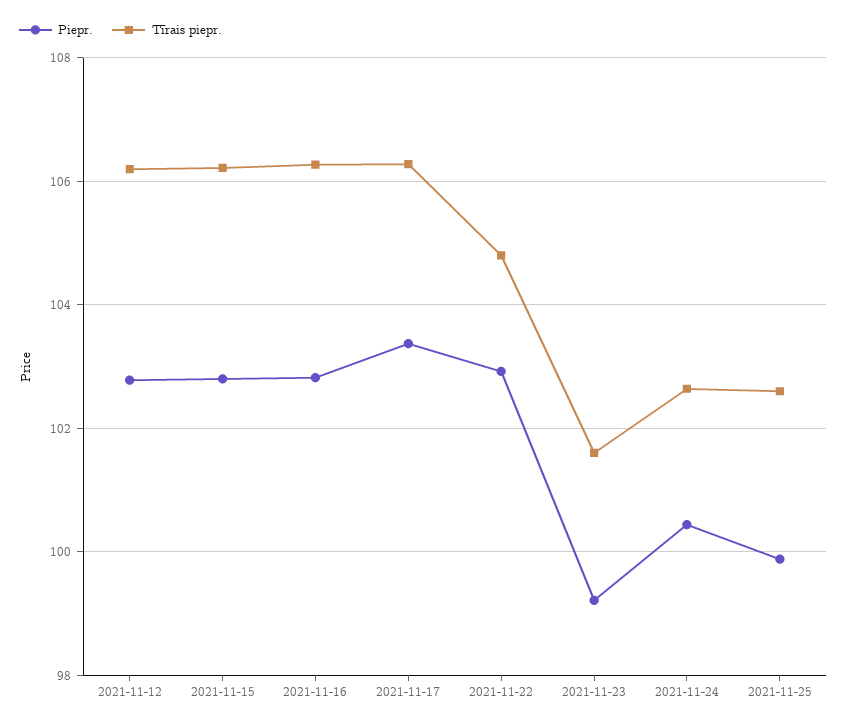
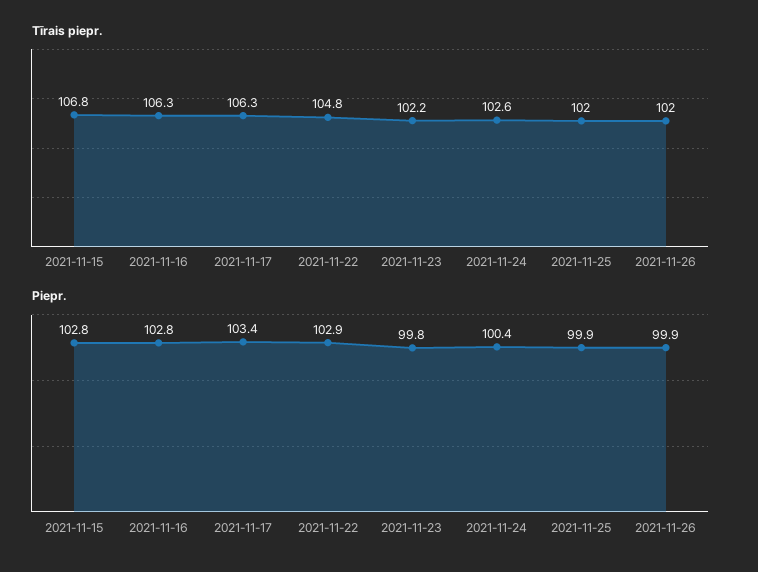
Piepr., 2021-11-12: 102.8 -> none
Tīrais piepr., 2021-11-12: 106.2 -> none
Tīrais piepr., 2021-11-15: 106.2 -> 106.8
Piepr., 2021-11-23: 99.2 -> 99.8
Tīrais piepr., 2021-11-23: 101.6 -> 102.2
Tīrais piepr., 2021-11-25: 102.6 -> 102
Tīrais piepr., 2021-11-26: none -> 102
Piepr., 2021-11-26: none -> 99.9

